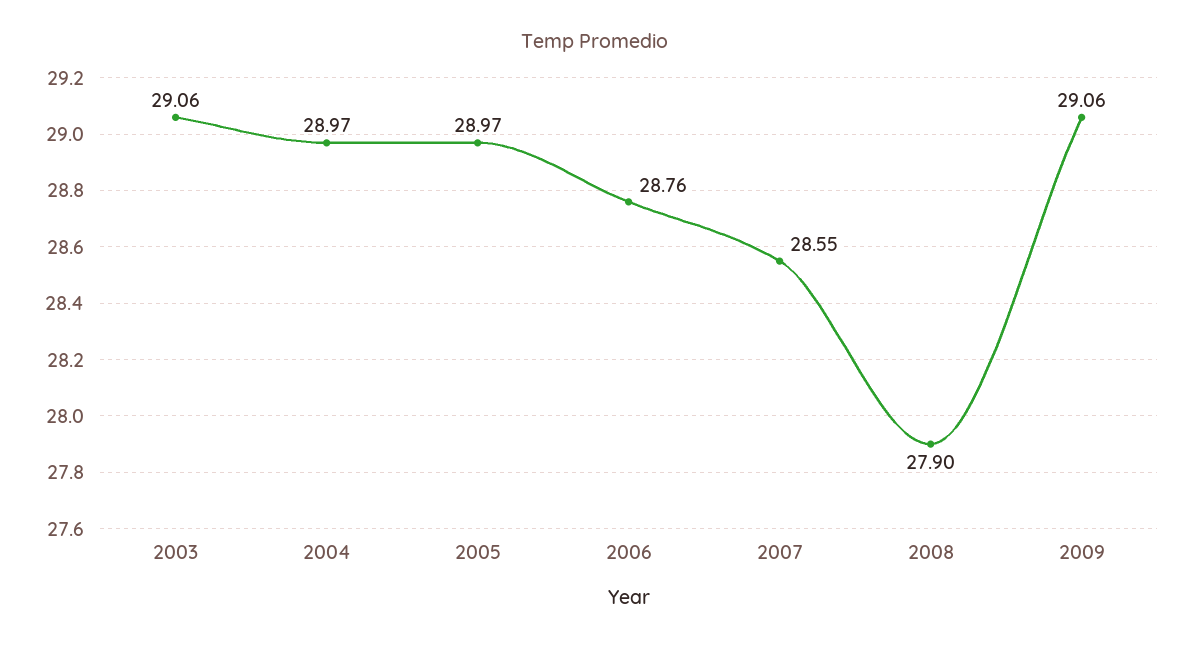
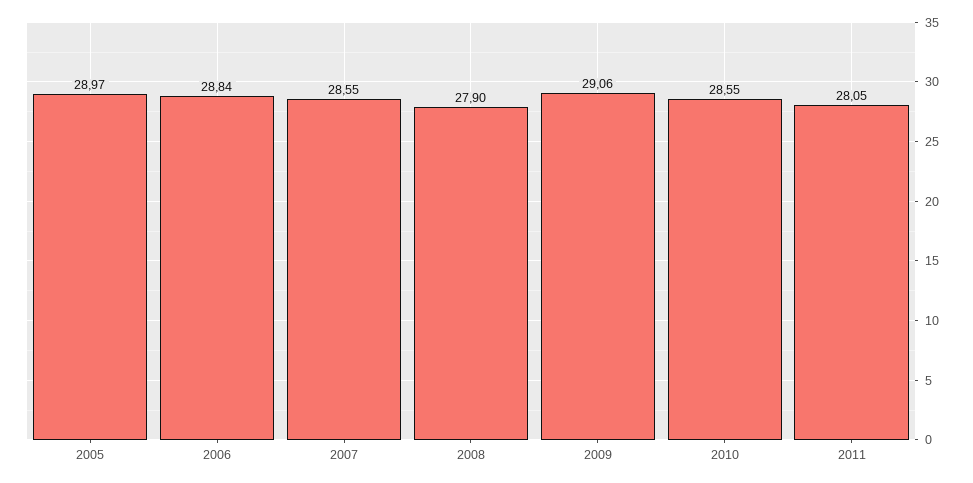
2003: 29.06 -> none
2004: 28.97 -> none
2006: 28.76 -> 28.84
2010: none -> 28.55
2011: none -> 28.05

